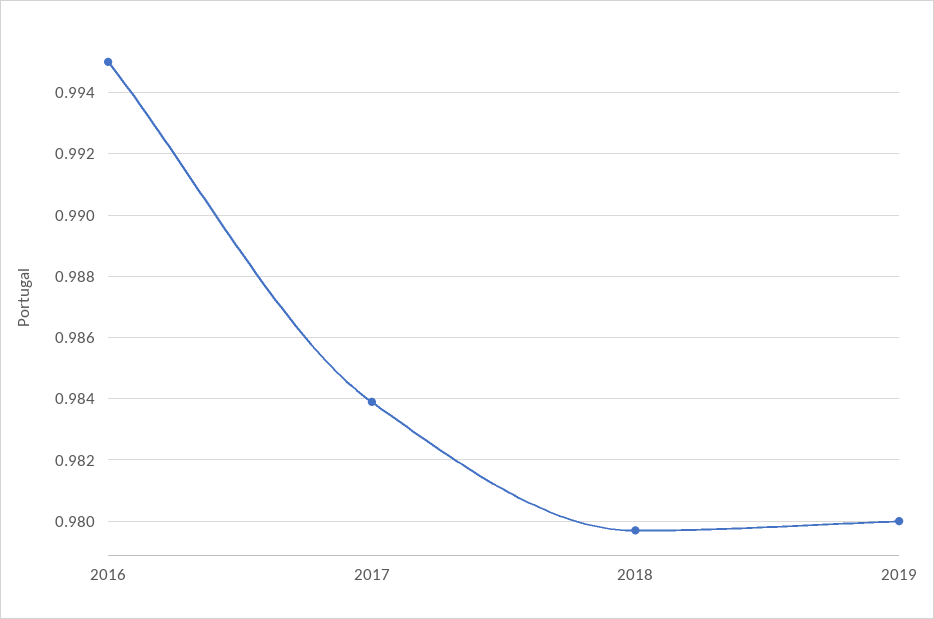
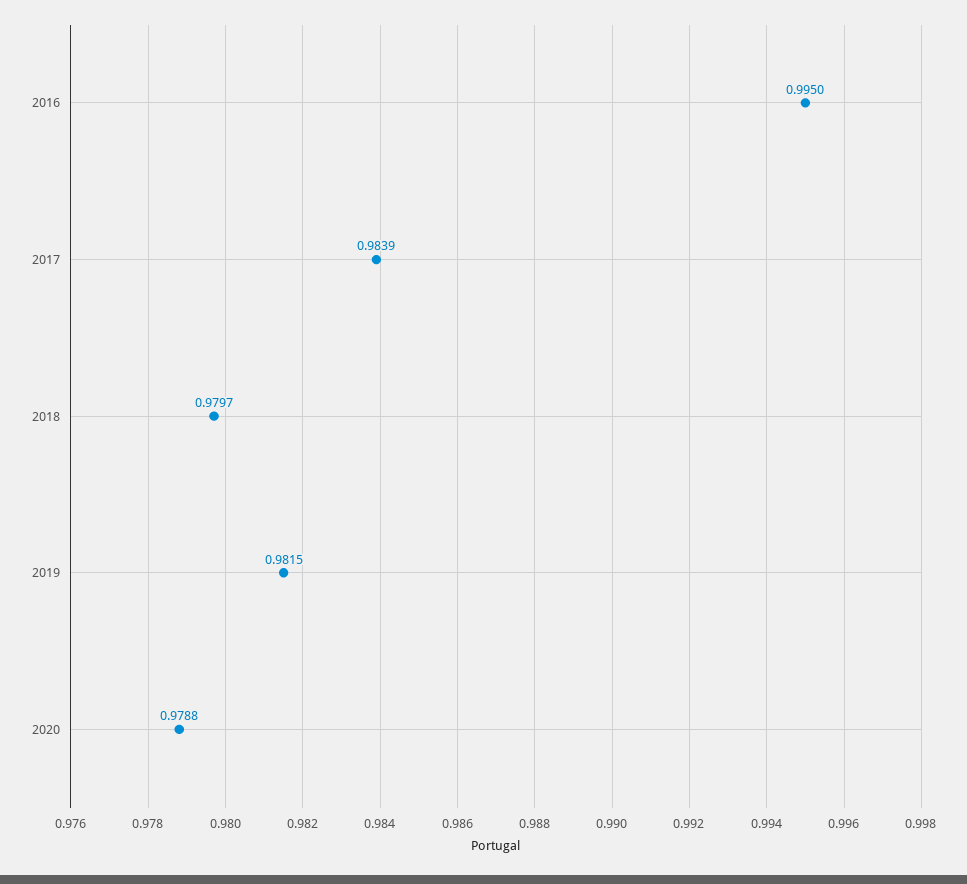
2019: 0.98 -> 0.9815
2020: none -> 0.9788

